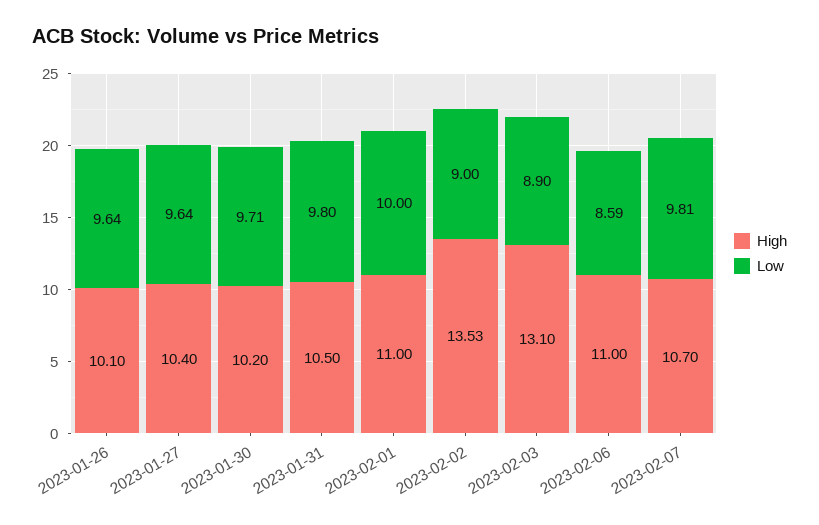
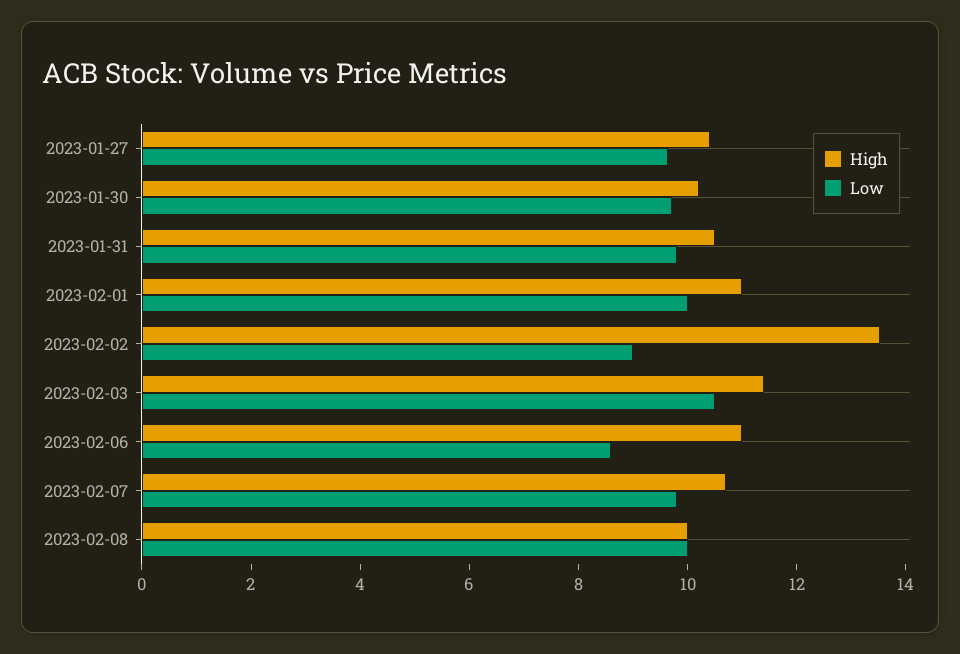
High, 2023-01-26: 10.1 -> none
Low, 2023-01-26: 9.64 -> none
High, 2023-02-03: 13.1 -> 11.5
Low, 2023-02-03: 8.9 -> 10.5
High, 2023-02-08: none -> 10
Low, 2023-02-08: none -> 10

